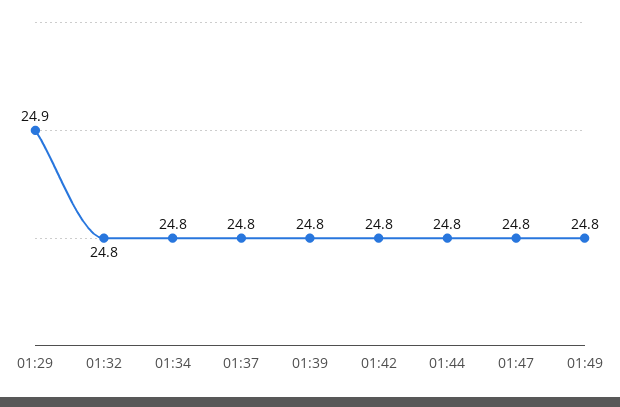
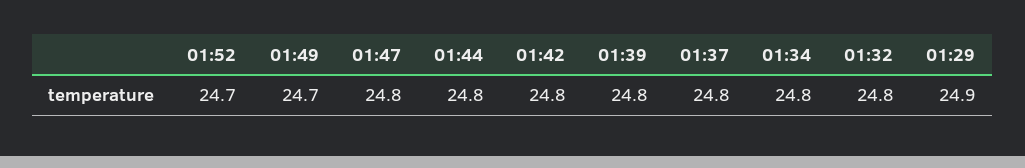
01:49: 24.8 -> 24.7
01:52: none -> 24.7

